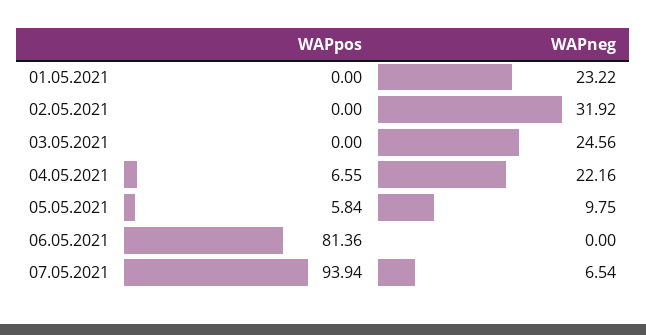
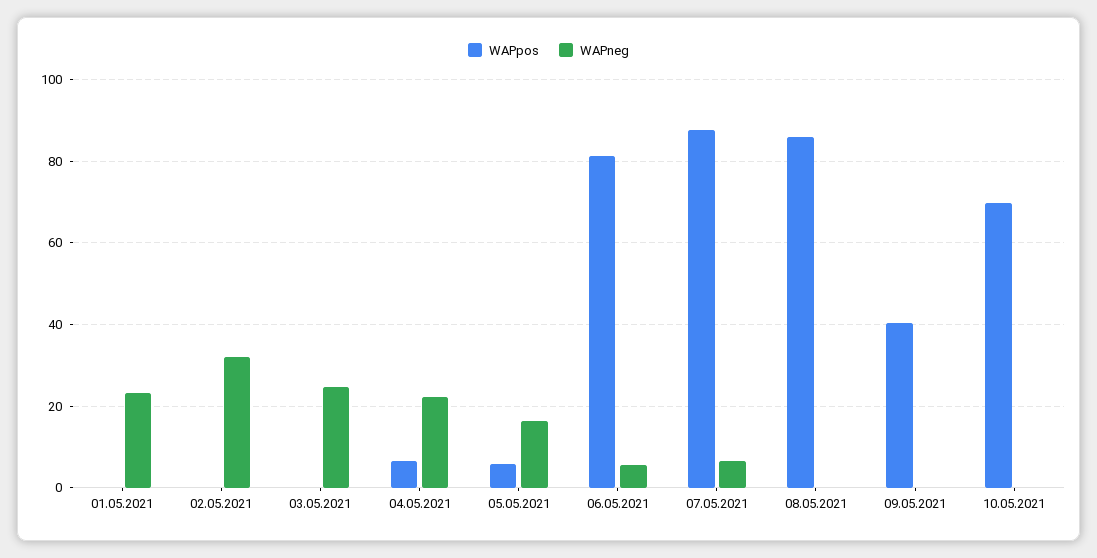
WAPneg, 05.05.2021: 9.75 -> 16
WAPneg, 06.05.2021: 0 -> 6
WAPpos, 07.05.2021: 93.94 -> 88
WAPpos, 08.05.2021: none -> 86
WAPneg, 08.05.2021: none -> 0
WAPpos, 09.05.2021: none -> 40
WAPneg, 09.05.2021: none -> 0
WAPpos, 10.05.2021: none -> 70
WAPneg, 10.05.2021: none -> 0

